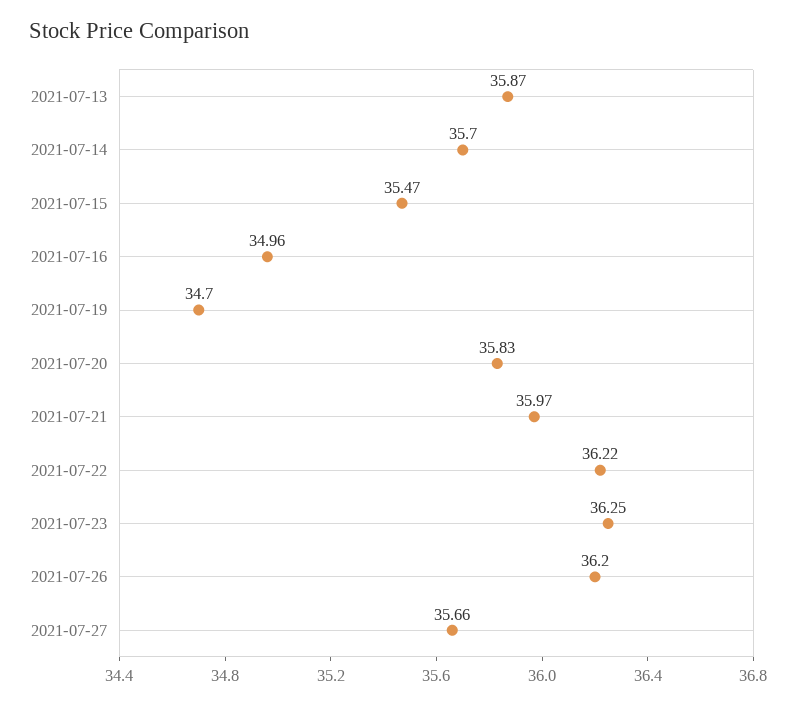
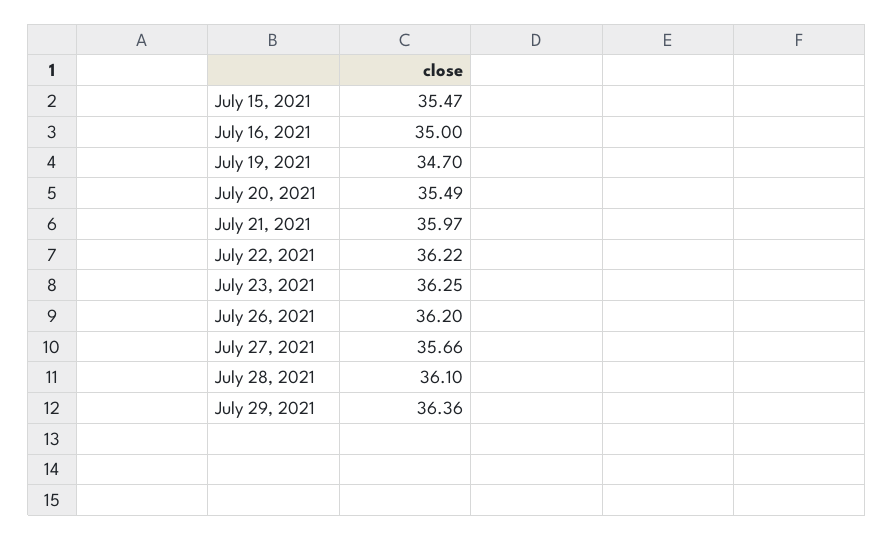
2021-07-13: 35.87 -> none
2021-07-14: 35.7 -> none
2021-07-16: 34.96 -> 35
2021-07-20: 35.83 -> 35.49
July 28, 2021: none -> 36.1
July 29, 2021: none -> 36.36

